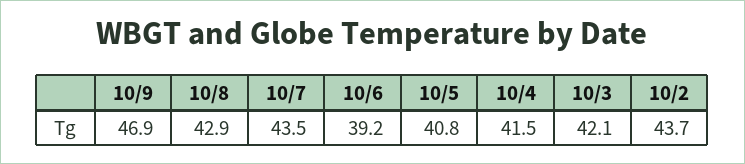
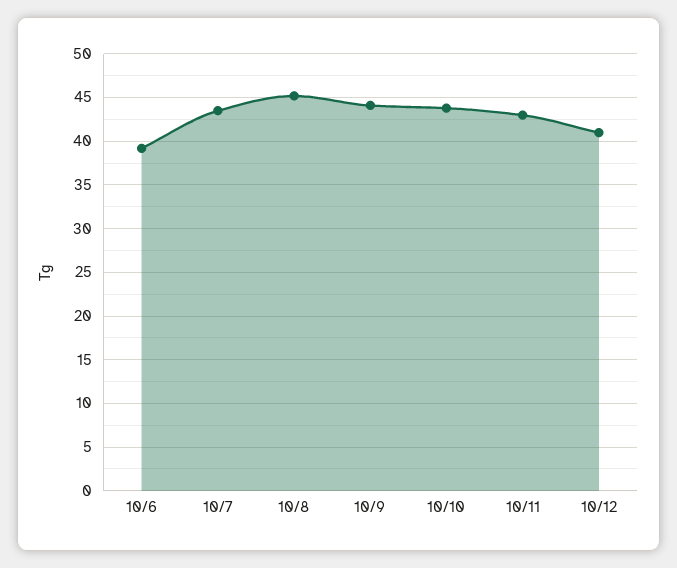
10/9: 46.9 -> 44
10/8: 42.9 -> 45
10/5: 40.8 -> none
10/4: 41.5 -> none
10/3: 42.1 -> none
10/2: 43.7 -> none
10/10: none -> 44
10/11: none -> 43
10/12: none -> 41

